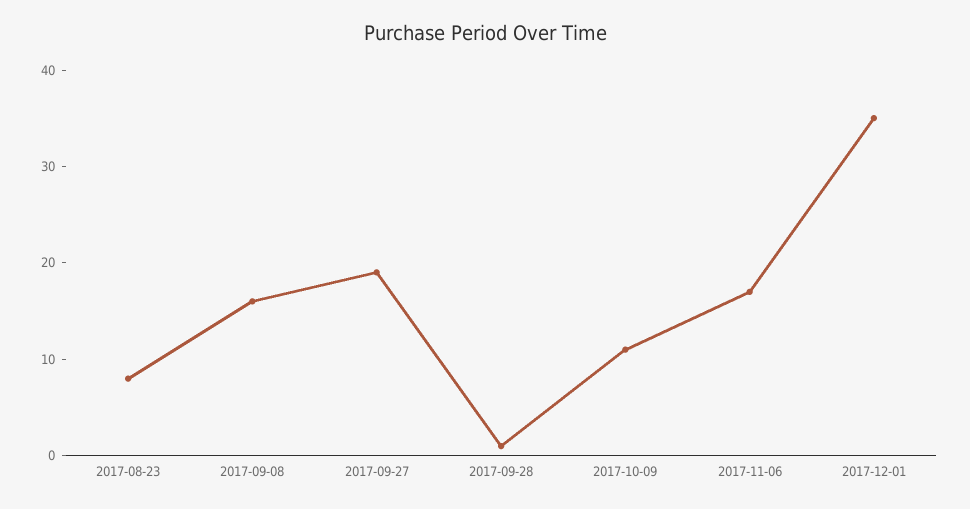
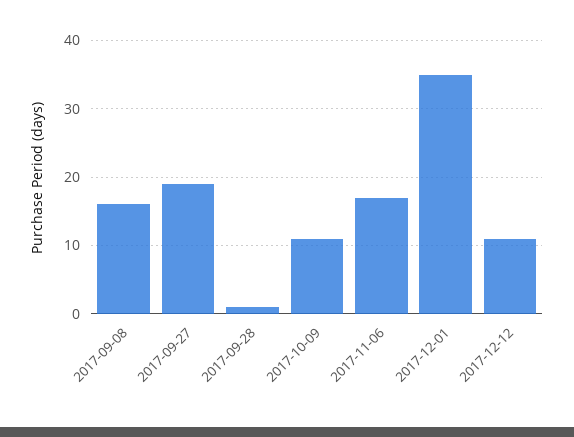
2017-08-23: 8 -> none
2017-12-12: none -> 11

